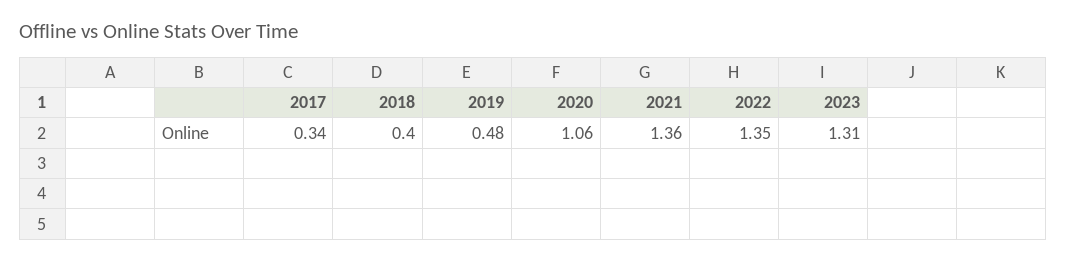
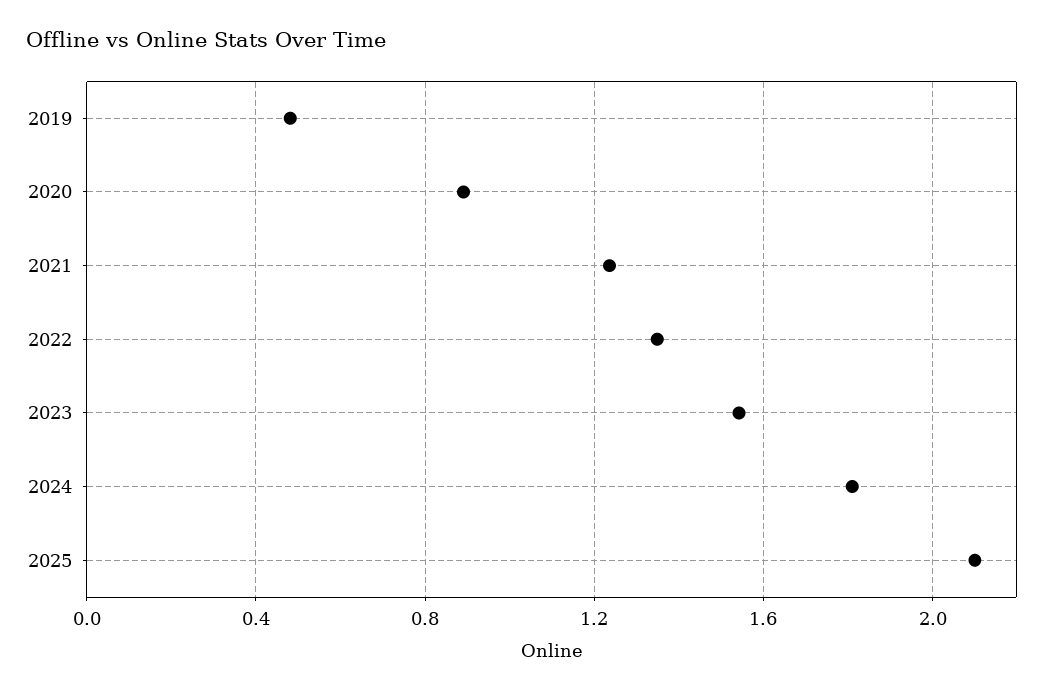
2017: 0.34 -> none
2018: 0.4 -> none
2020: 1.06 -> 0.9
2021: 1.36 -> 1.25
2023: 1.31 -> 1.55
2024: none -> 1.8
2025: none -> 2.1

